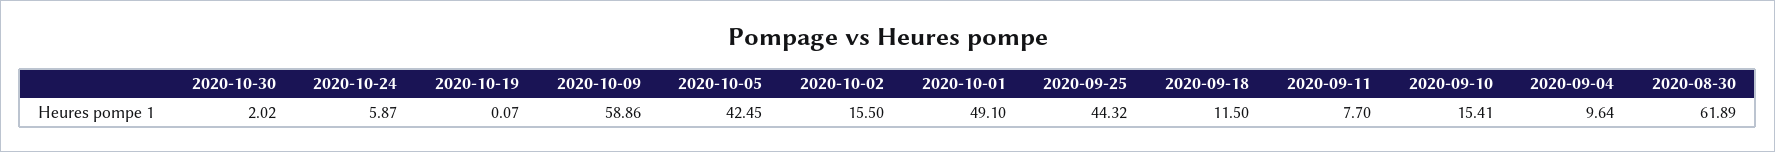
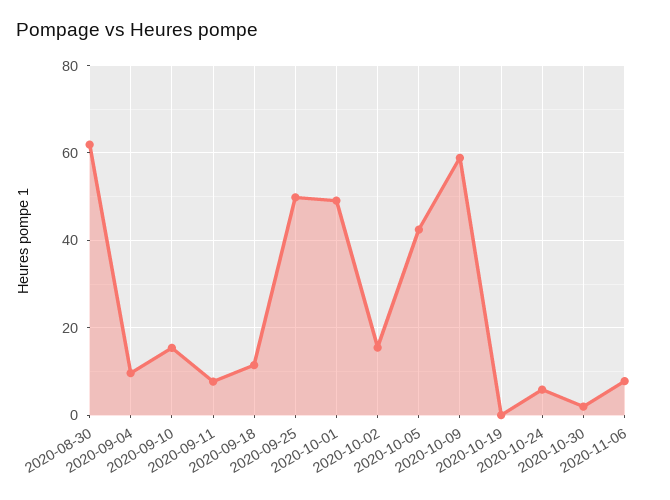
2020-09-25: 44.32 -> 50
2020-11-06: none -> 8

